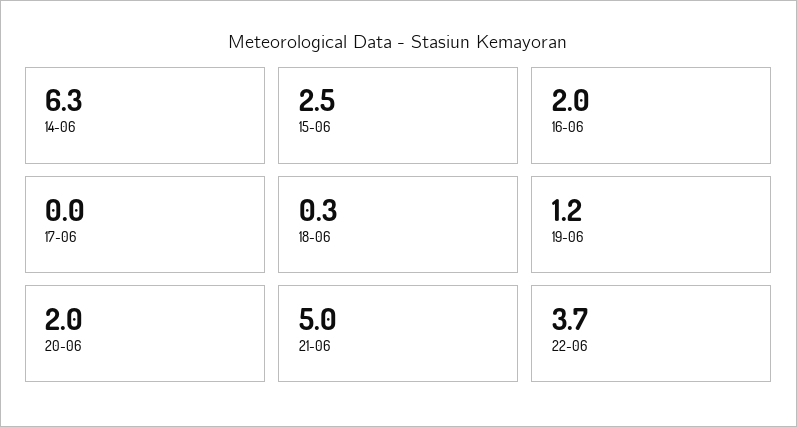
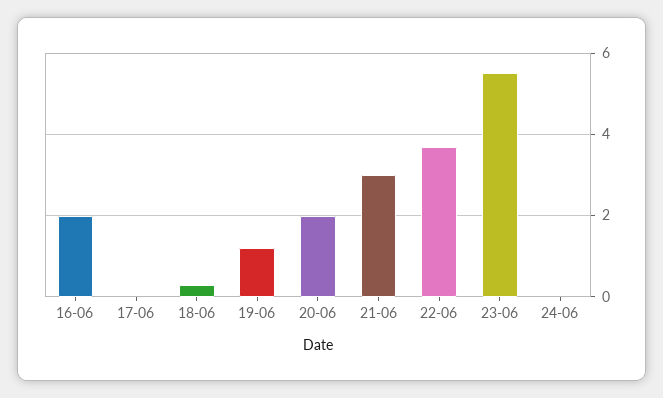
14-06: 6.3 -> none
15-06: 2.5 -> none
21-06: 5 -> 3
23-06: none -> 5.5
24-06: none -> 0

